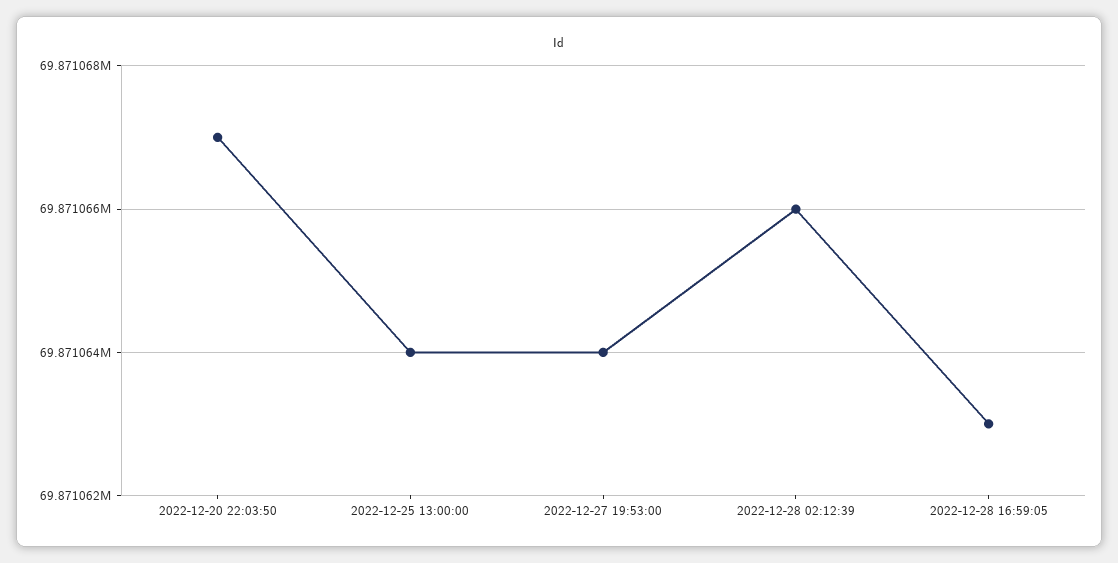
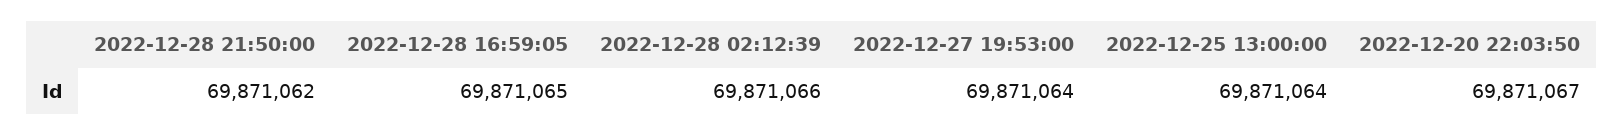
2022-12-28 16:59:05: 69871063 -> 69871065
2022-12-28 21:50:00: none -> 69871062

